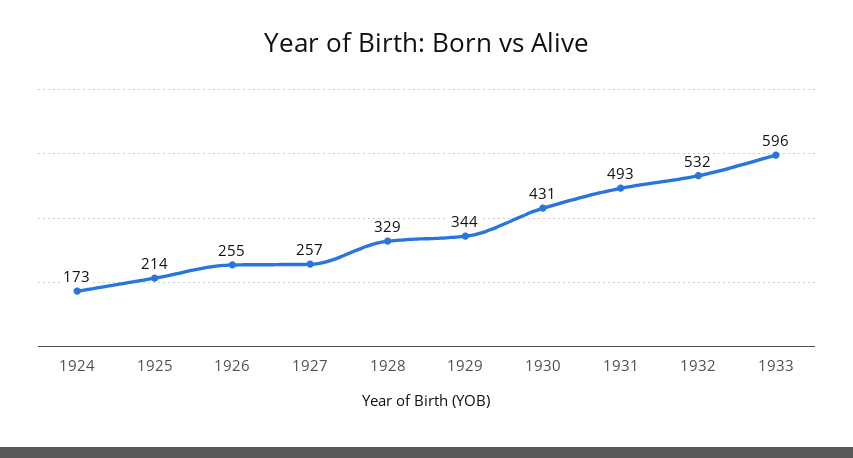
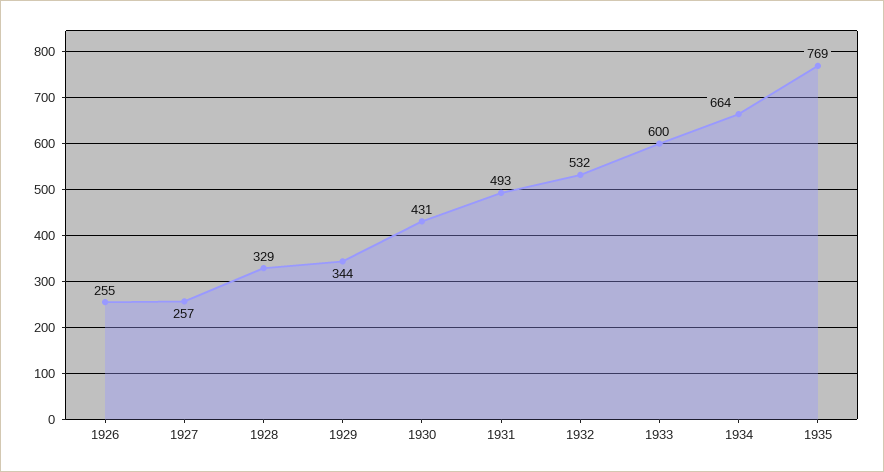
1924: 173 -> none
1925: 214 -> none
1933: 596 -> 600
1934: none -> 664
1935: none -> 769

